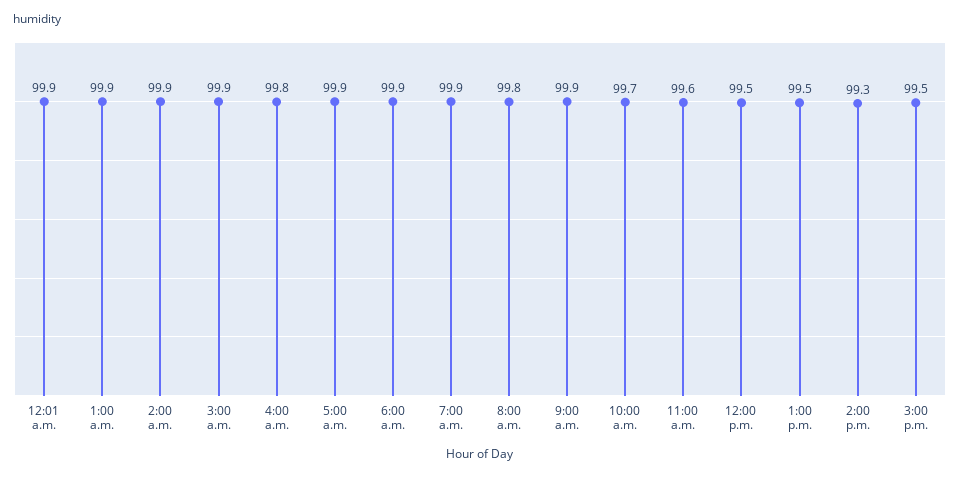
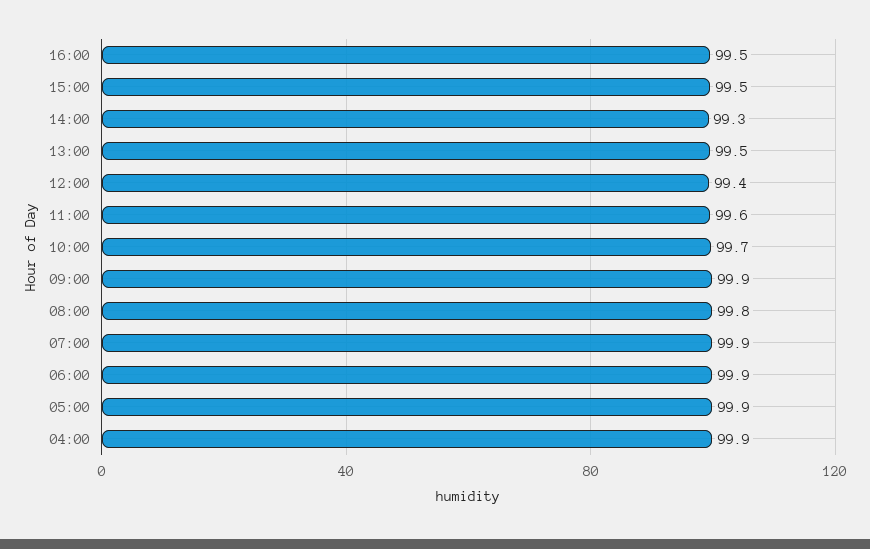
12:01 a.m.: 99.9 -> none
1:00 a.m.: 99.9 -> none
2:00 a.m.: 99.9 -> none
3:00 a.m.: 99.9 -> none
4:00 a.m.: 99.8 -> 99.9
12:00 p.m.: 99.5 -> 99.4
16:00: none -> 99.5

